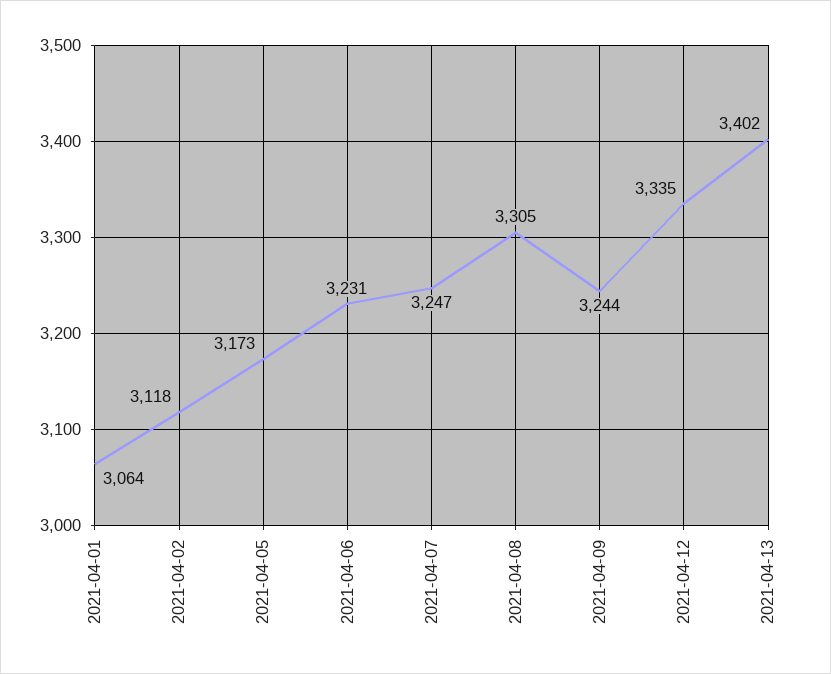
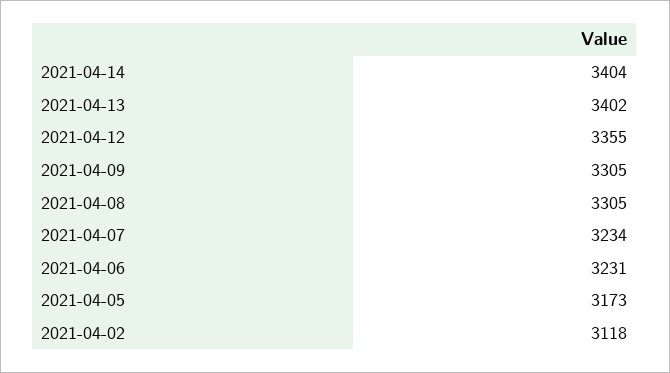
2021-04-01: 3064 -> none
2021-04-07: 3247 -> 3234
2021-04-09: 3244 -> 3305
2021-04-12: 3335 -> 3355
2021-04-14: none -> 3404

